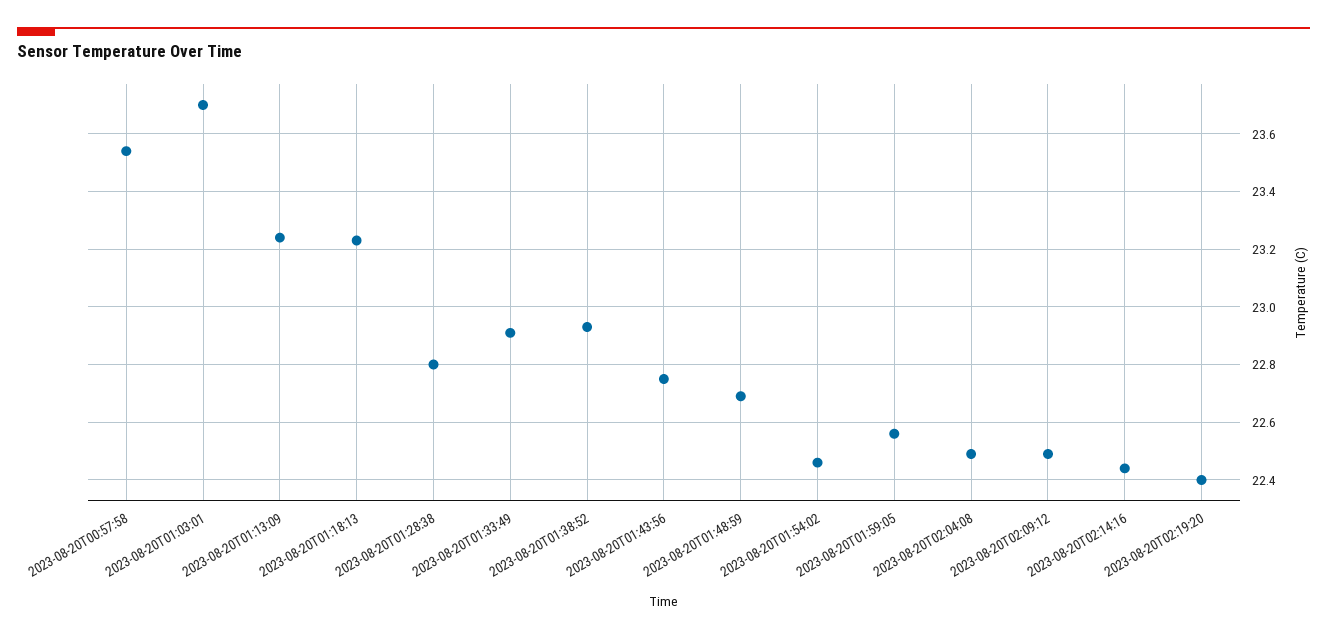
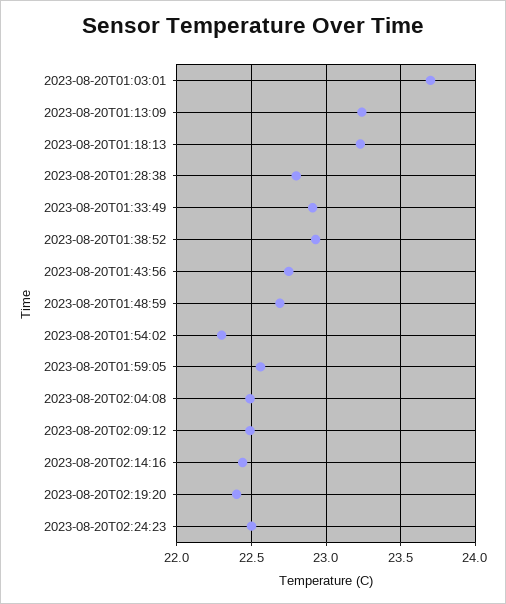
2023-08-20T00:57:58: 23.55 -> none
2023-08-20T01:54:02: 22.45 -> 22.3
2023-08-20T02:24:23: none -> 22.5

